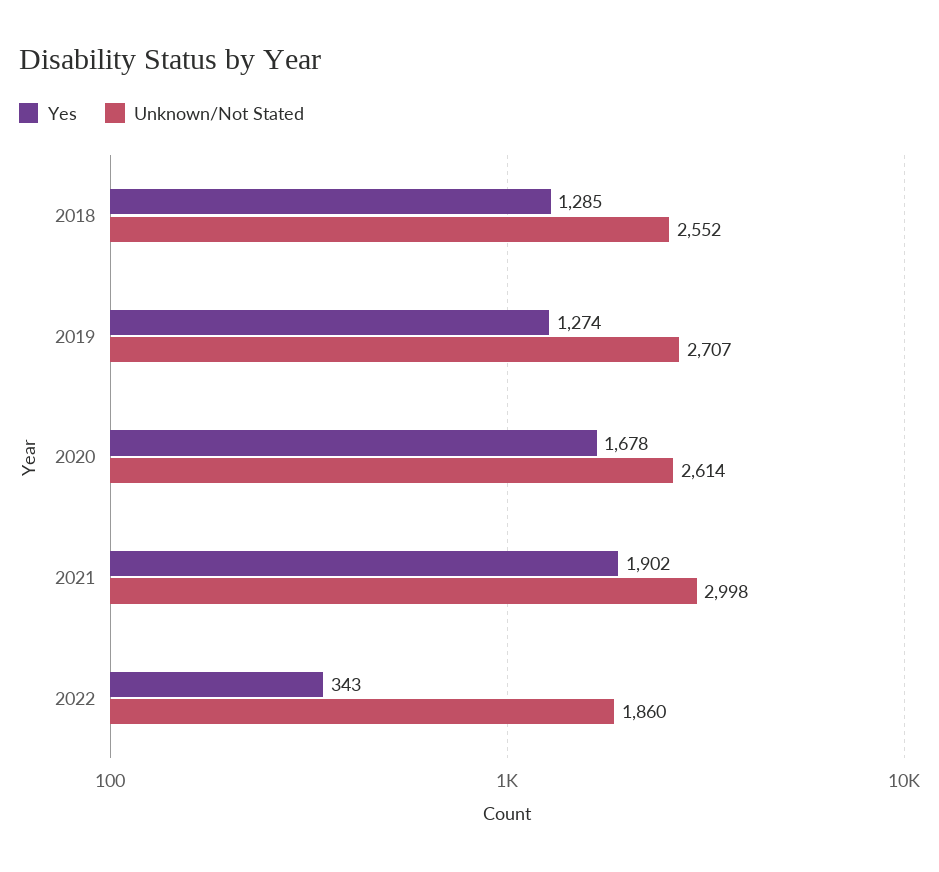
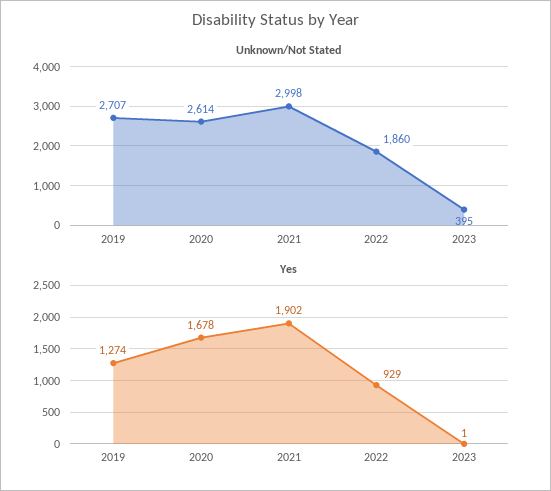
Yes, 2018: 1285 -> none
Unknown/Not Stated, 2018: 2552 -> none
Yes, 2022: 343 -> 929
Unknown/Not Stated, 2023: none -> 395
Yes, 2023: none -> 1

